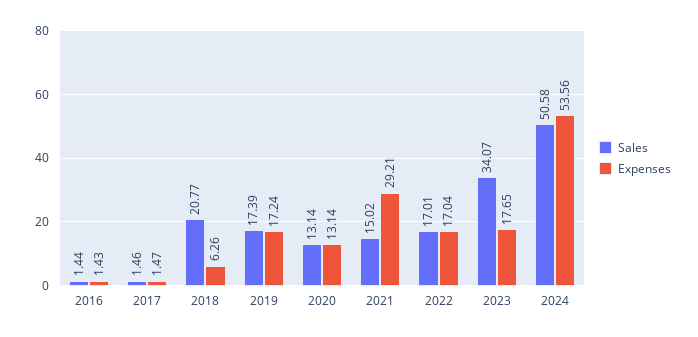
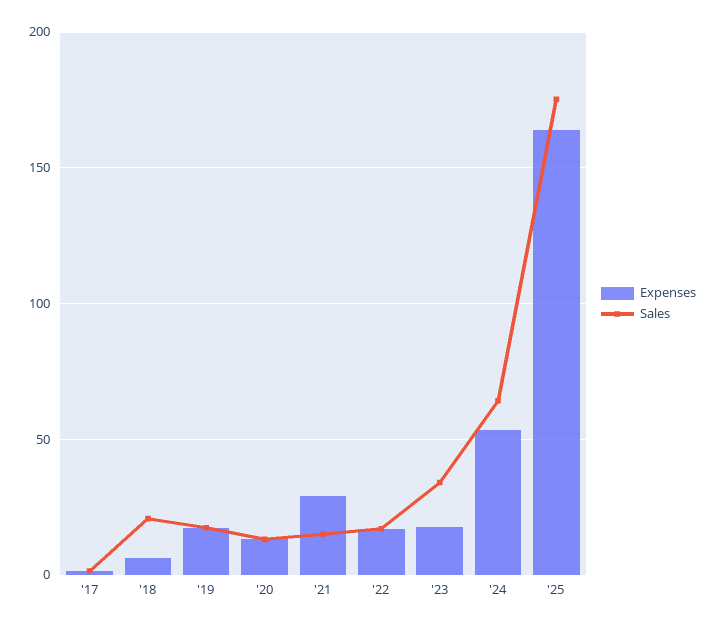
Sales, 2016: 1.44 -> none
Expenses, 2016: 1.43 -> none
Sales, 2024: 50.58 -> 65
Expenses, '25: none -> 165
Sales, '25: none -> 175

